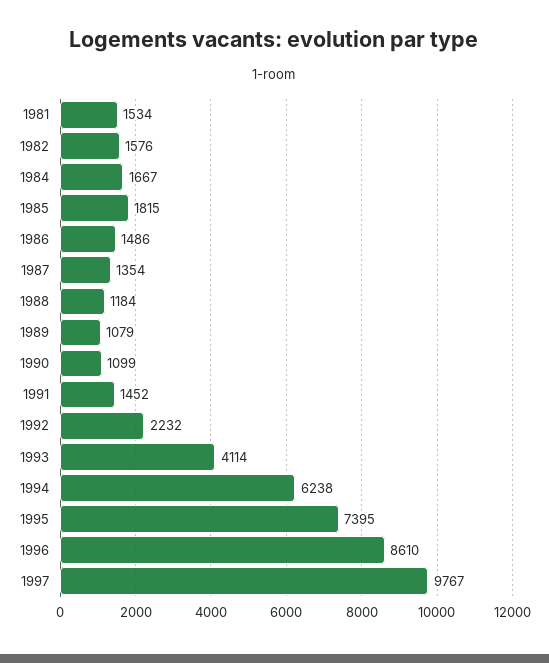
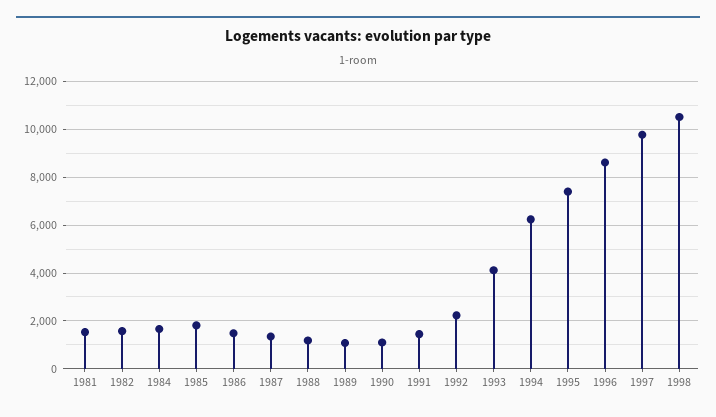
1998: none -> 10500

